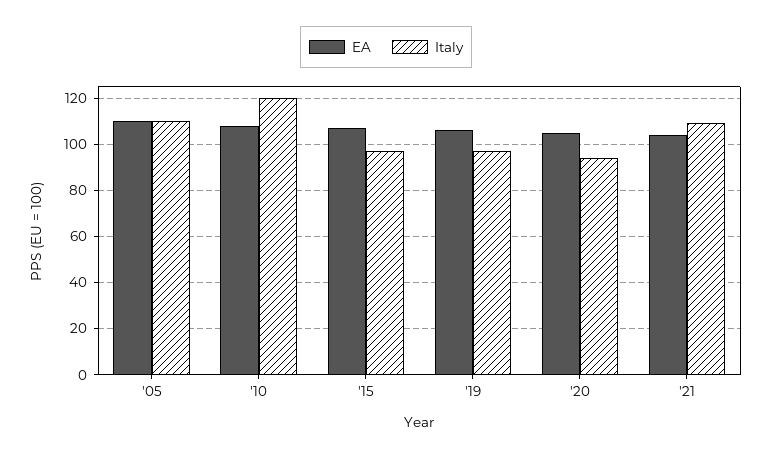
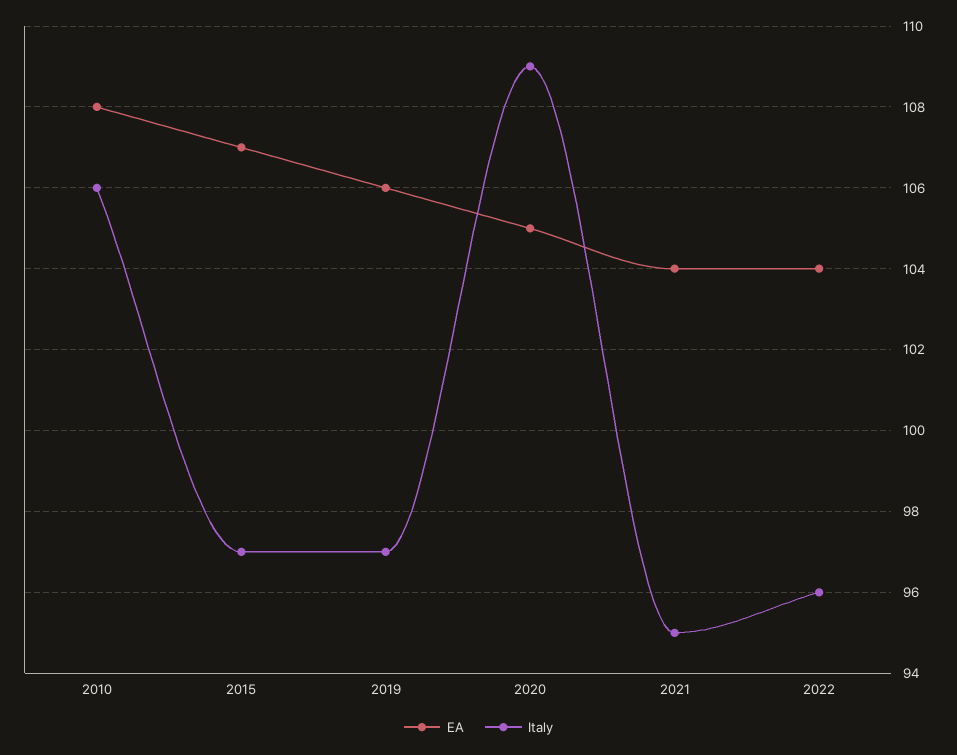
EA, '05: 110 -> none
Italy, '05: 110 -> none
Italy, '10: 120 -> 106
Italy, '20: 95 -> 109
Italy, '21: 110 -> 95
EA, 2022: none -> 104
Italy, 2022: none -> 96

